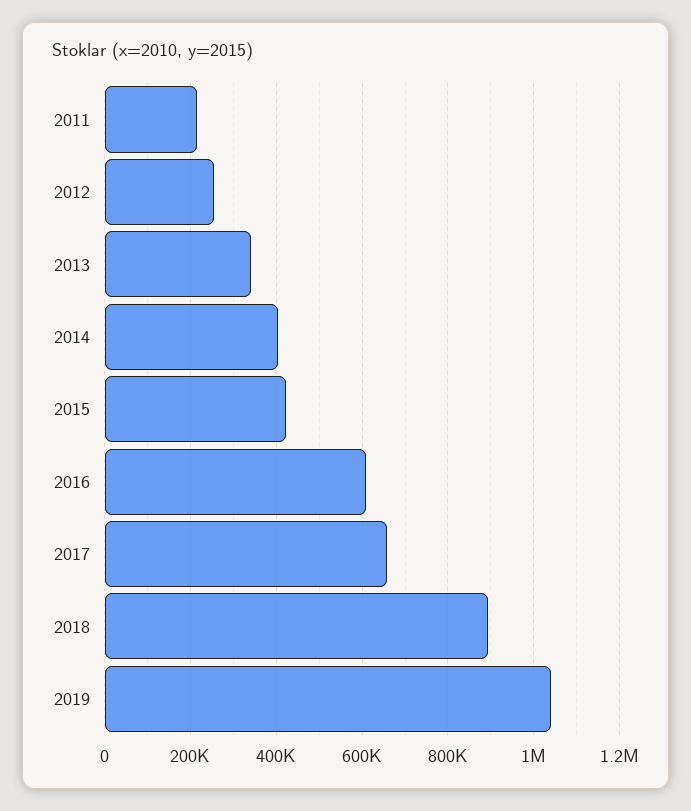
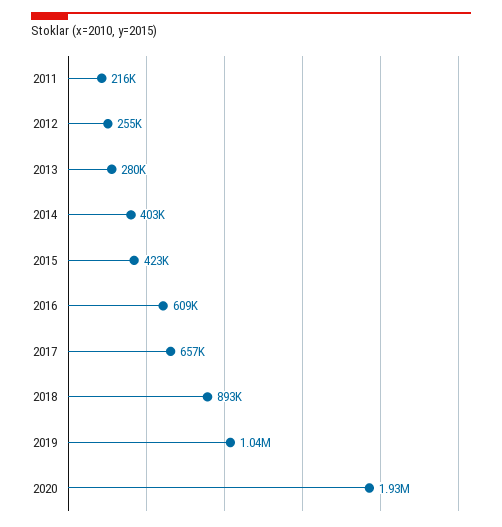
2013: 340000 -> 280000
2020: none -> 1930000

